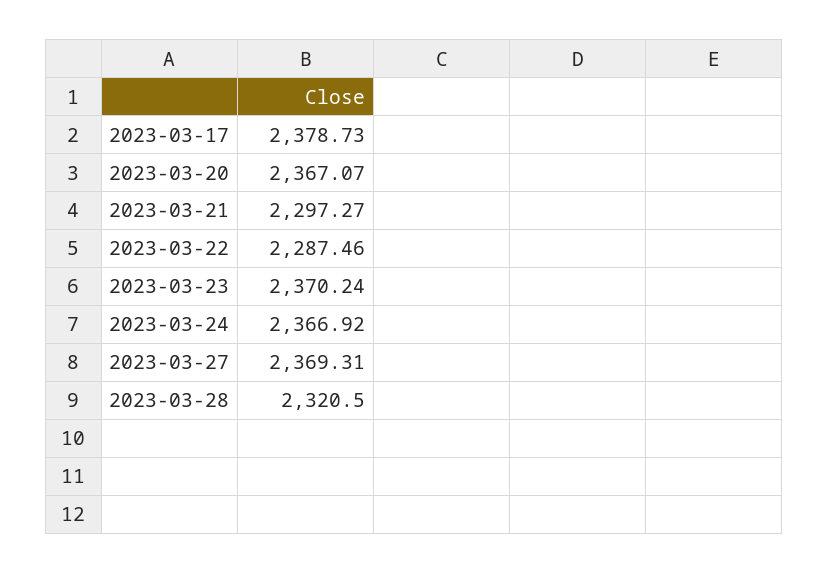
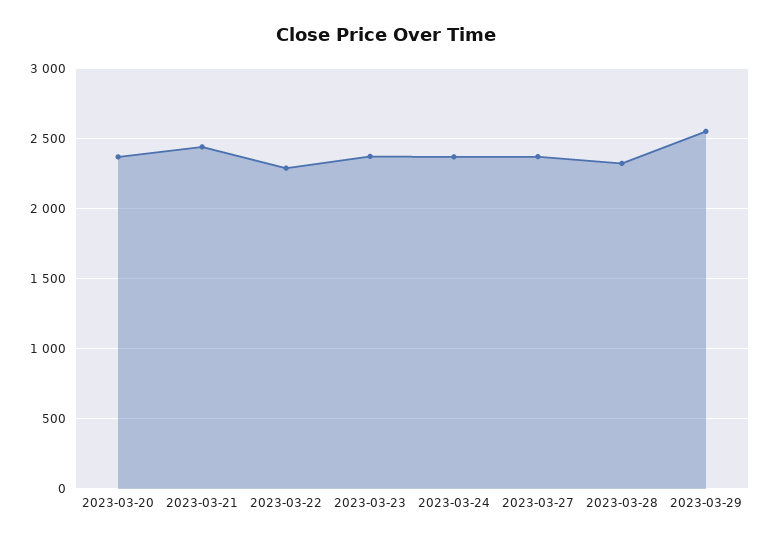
2023-03-17: 2378.73 -> none
2023-03-21: 2297.27 -> 2450
2023-03-29: none -> 2550

